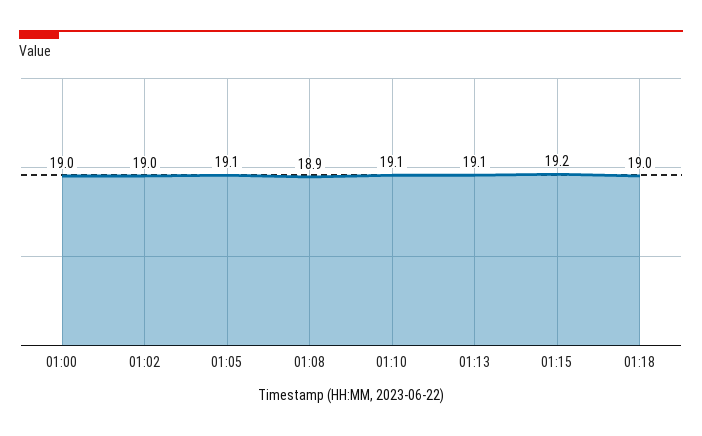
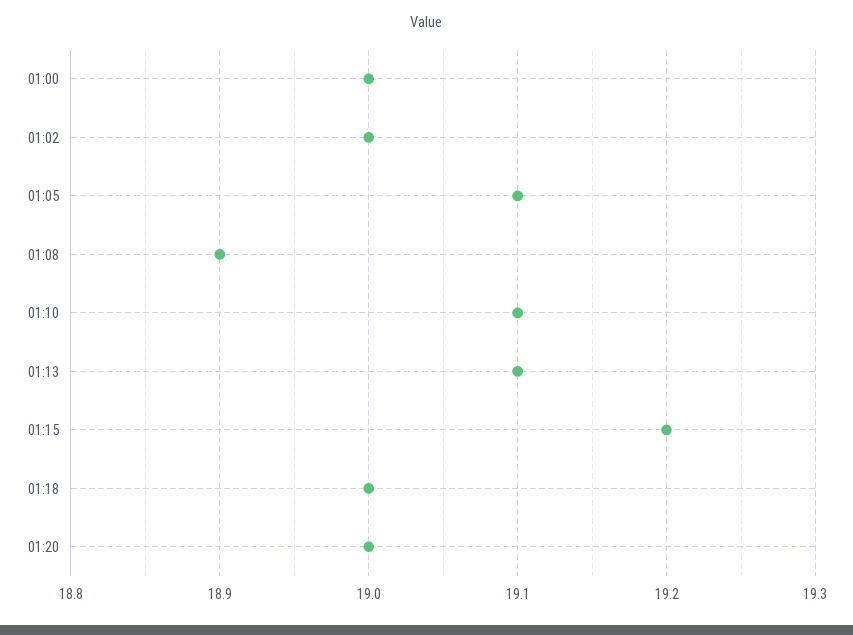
01:20: none -> 19

